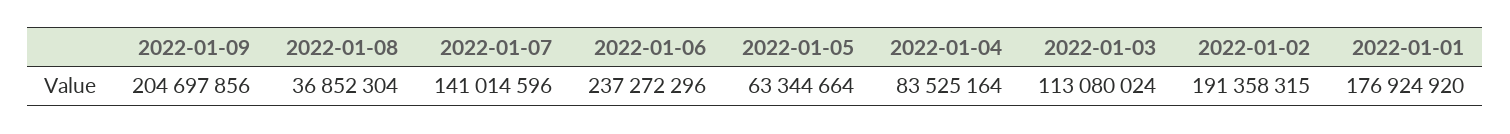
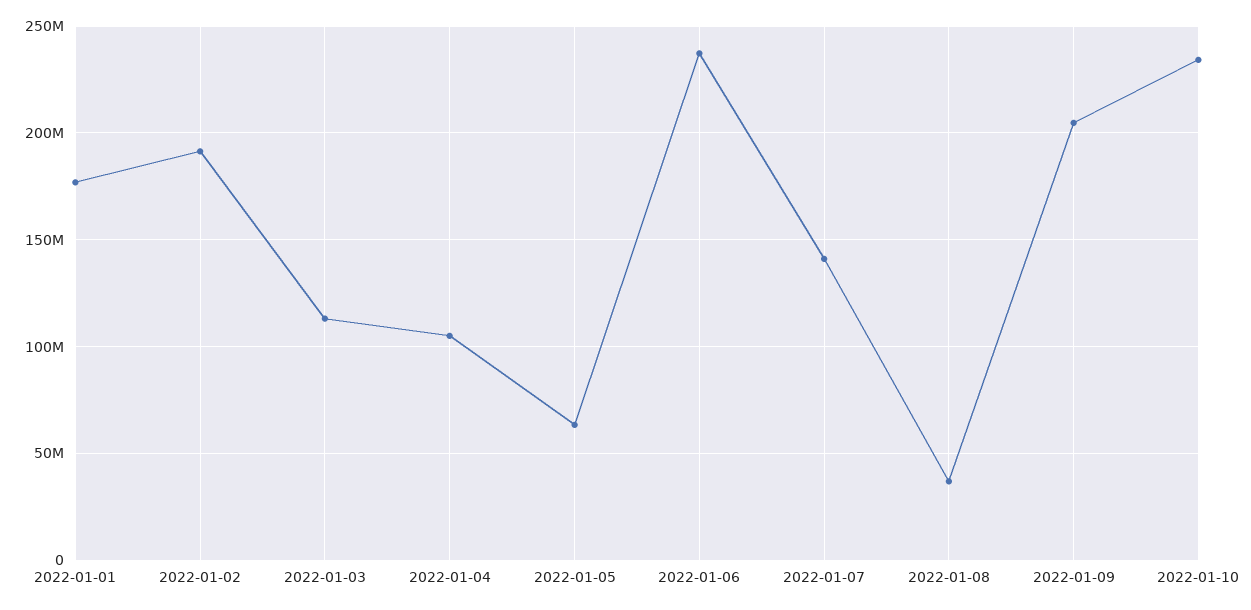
2022-01-04: 83525164 -> 105000000
2022-01-10: none -> 235000000

